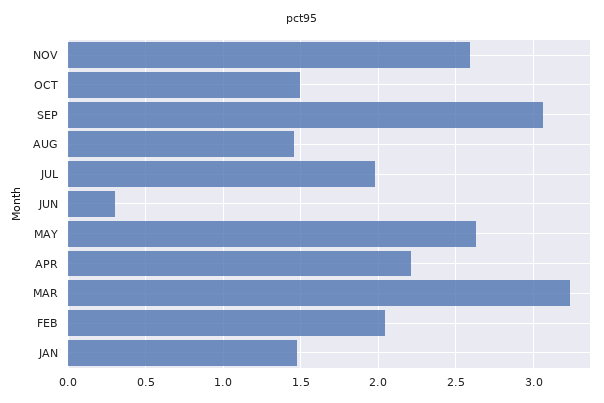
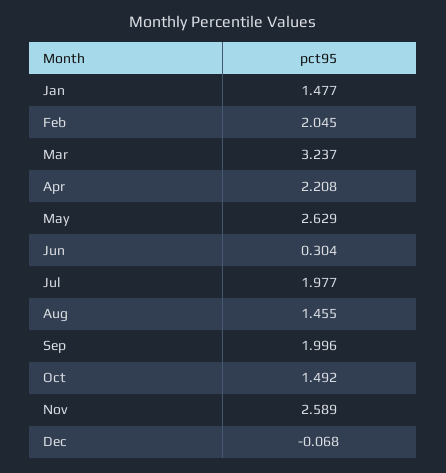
SEP: 3.05 -> 1.996
Dec: none -> -0.068

